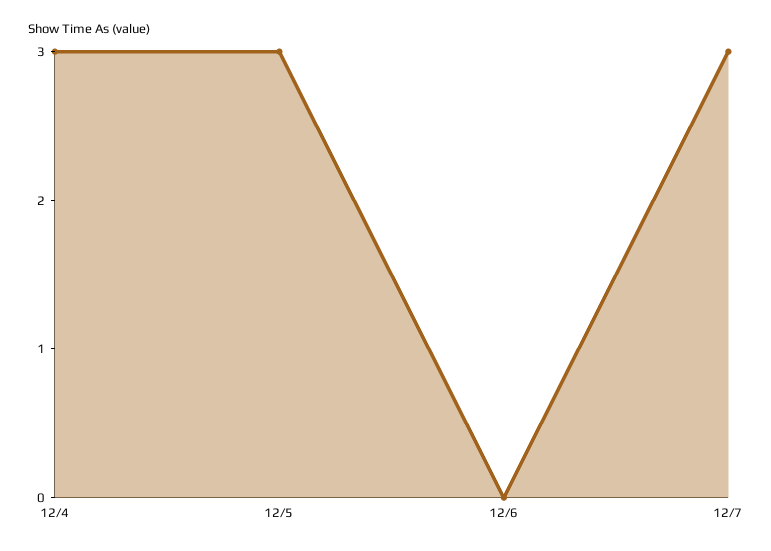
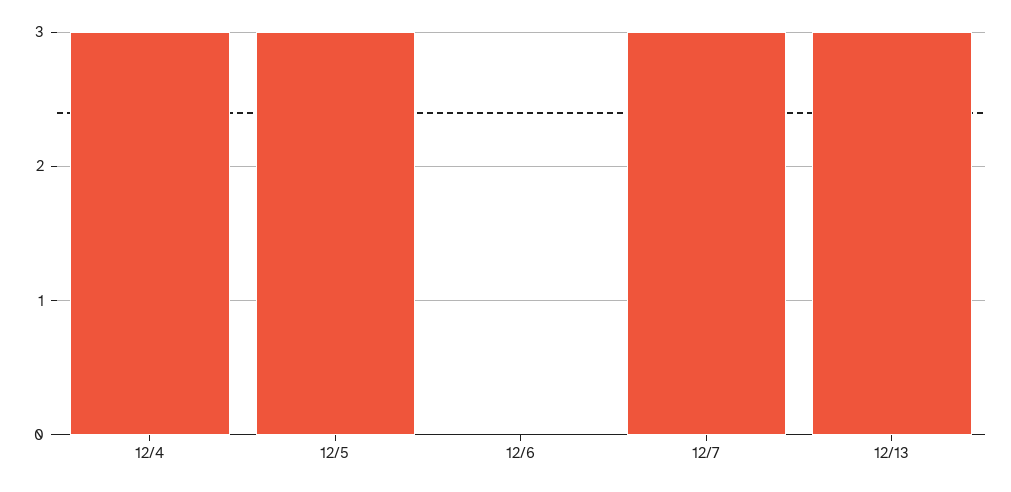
12/13: none -> 3

